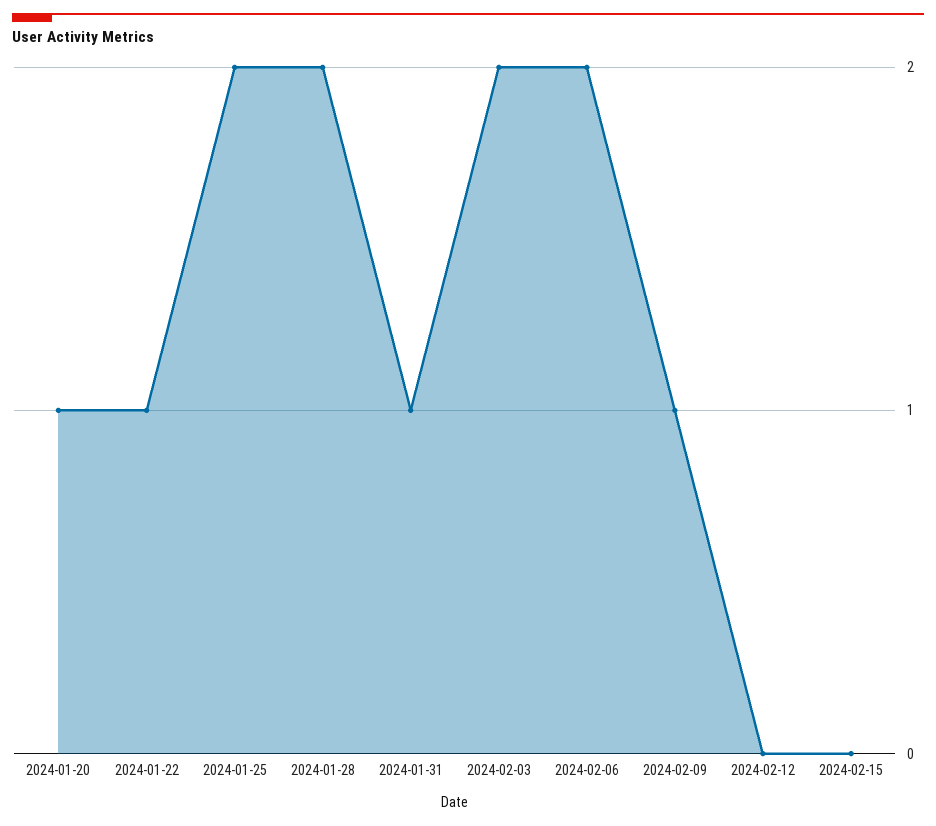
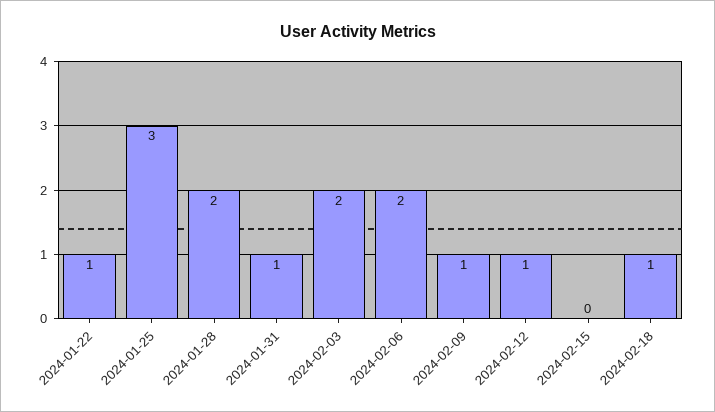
2024-01-20: 1 -> none
2024-01-25: 2 -> 3
2024-02-12: 0 -> 1
2024-02-18: none -> 1

